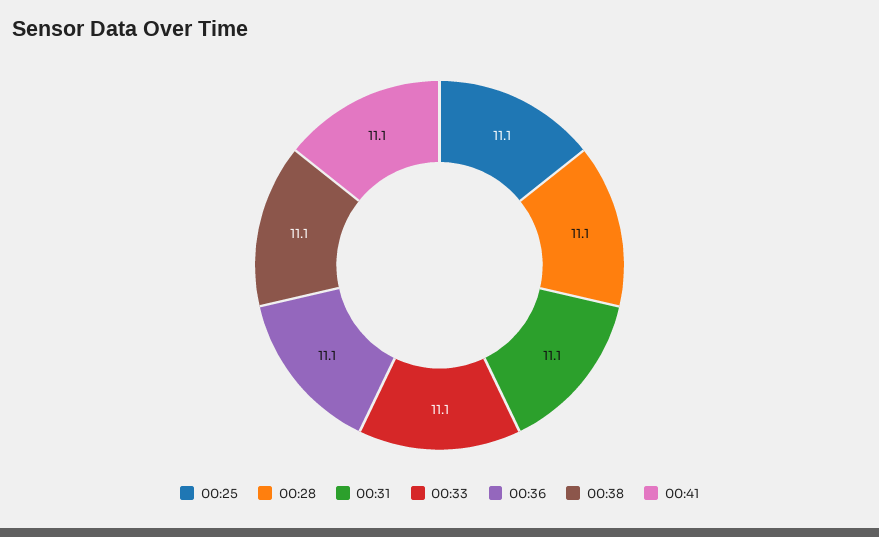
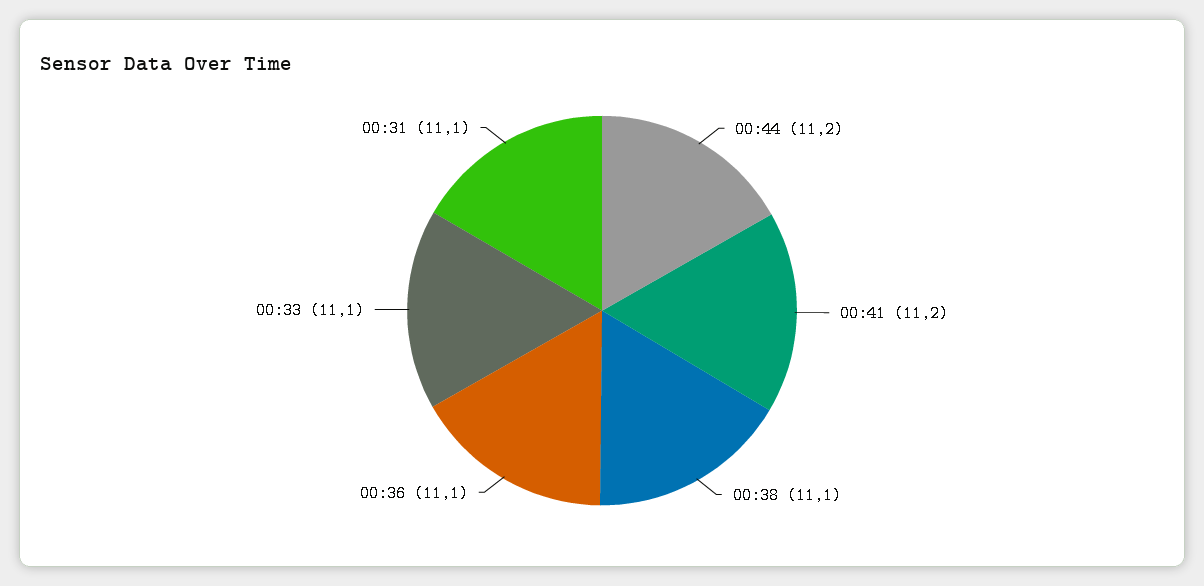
00:25: 11.1 -> none
00:28: 11.1 -> none
00:41: 11.1 -> 11.2
00:44: none -> 11.2

